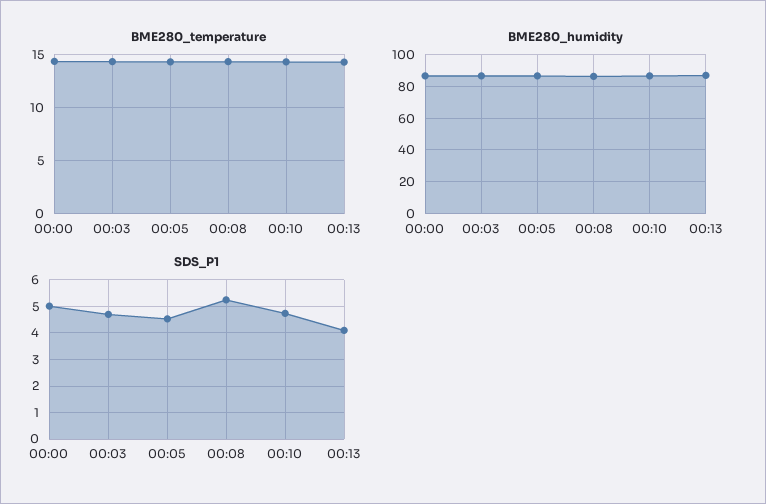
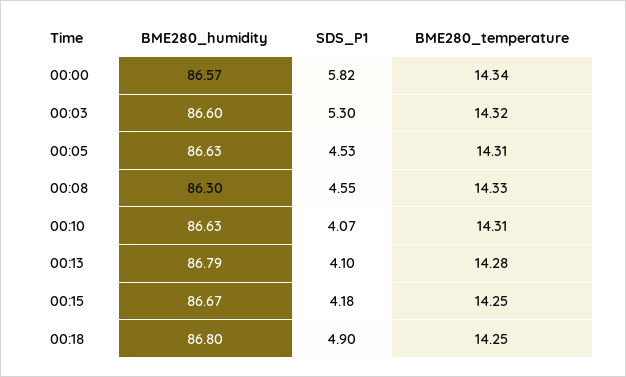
SDS_P1, 00:00: 5 -> 5.82
SDS_P1, 00:03: 4.75 -> 5.3
SDS_P1, 00:08: 5.25 -> 4.55
SDS_P1, 00:10: 4.75 -> 4.07
BME280_humidity, 00:15: none -> 86.67
SDS_P1, 00:15: none -> 4.18
BME280_temperature, 00:15: none -> 14.25
BME280_humidity, 00:18: none -> 86.8
SDS_P1, 00:18: none -> 4.9
BME280_temperature, 00:18: none -> 14.25

